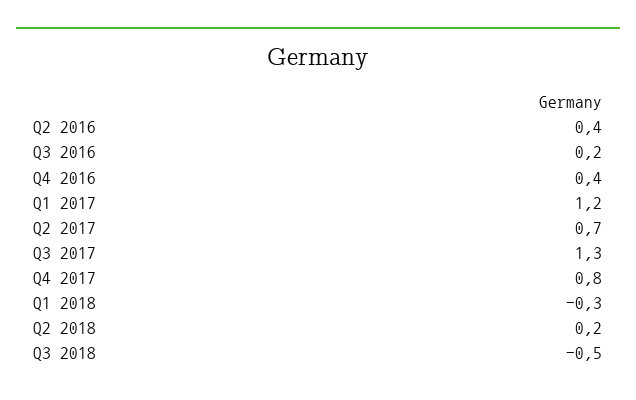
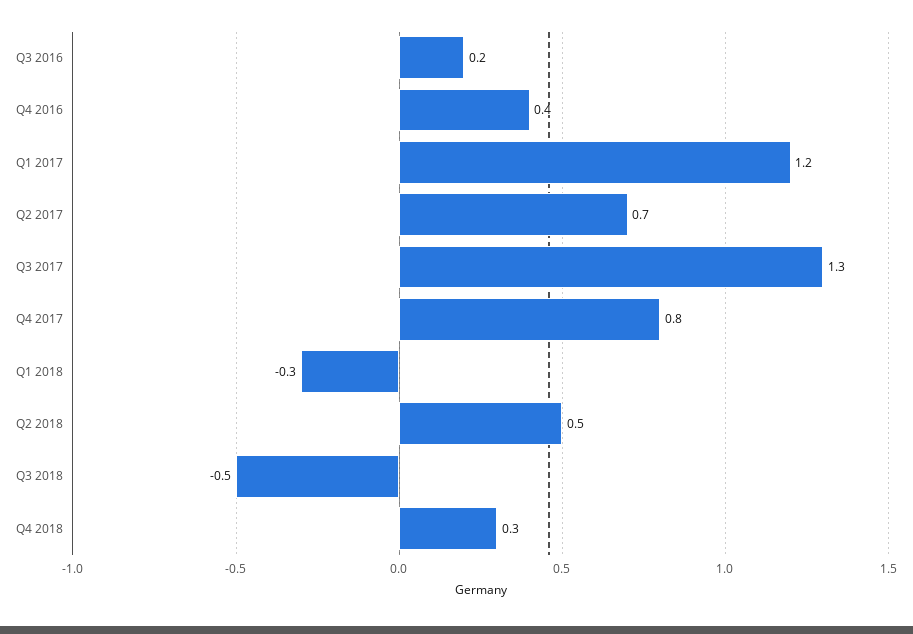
Q2 2016: 0.4 -> none
Q2 2018: 0.2 -> 0.5
Q4 2018: none -> 0.3

